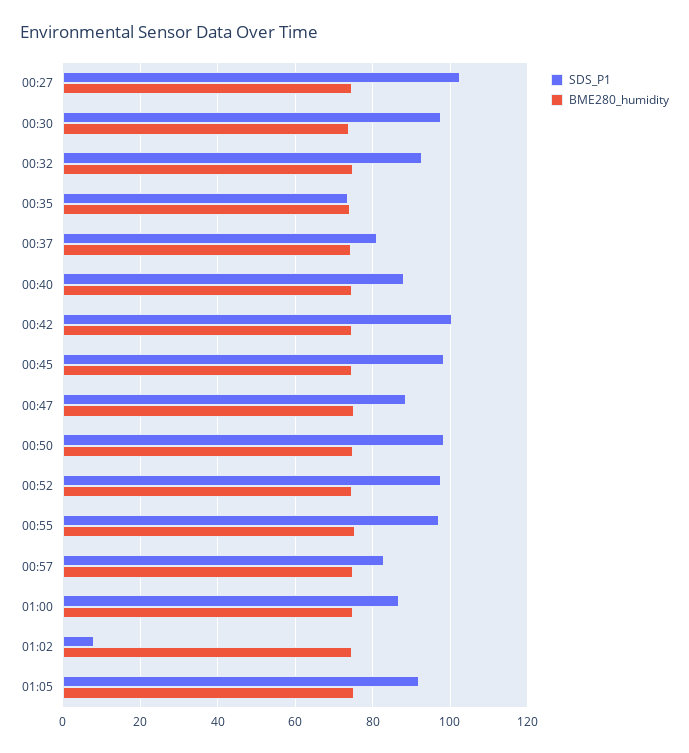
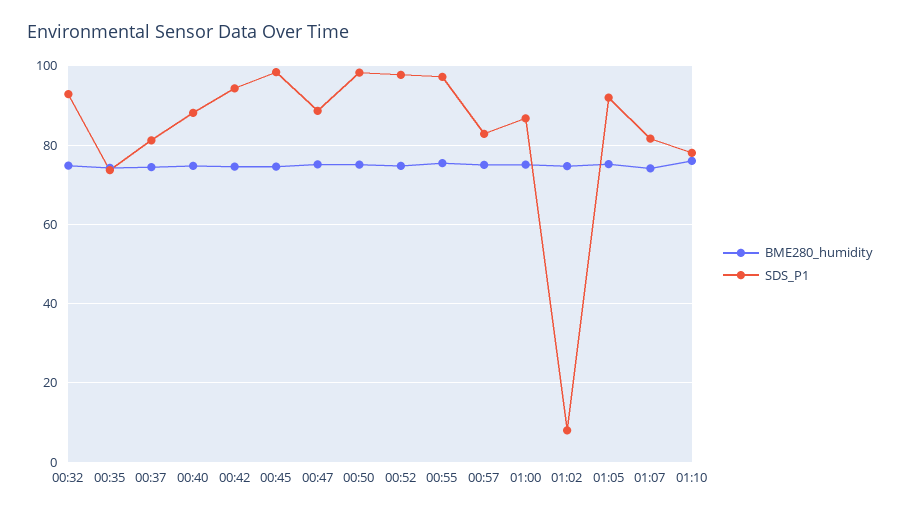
SDS_P1, 00:27: 102 -> none
BME280_humidity, 00:27: 74 -> none
SDS_P1, 00:30: 98 -> none
BME280_humidity, 00:30: 74 -> none
SDS_P1, 00:42: 100 -> 94
BME280_humidity, 01:07: none -> 74
SDS_P1, 01:07: none -> 82
BME280_humidity, 01:10: none -> 76
SDS_P1, 01:10: none -> 78

